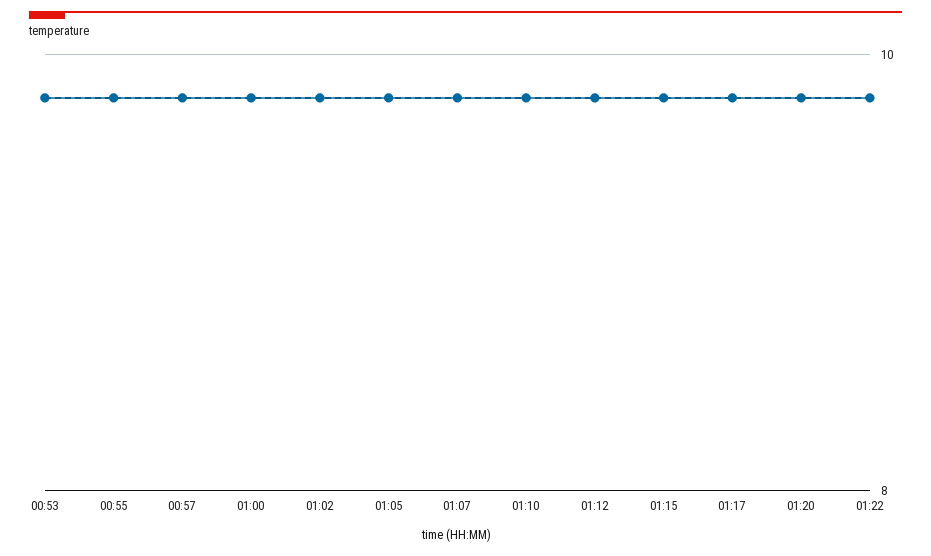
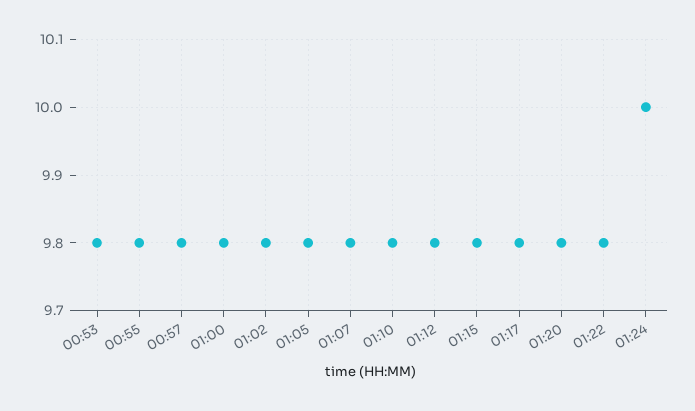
01:24: none -> 10

